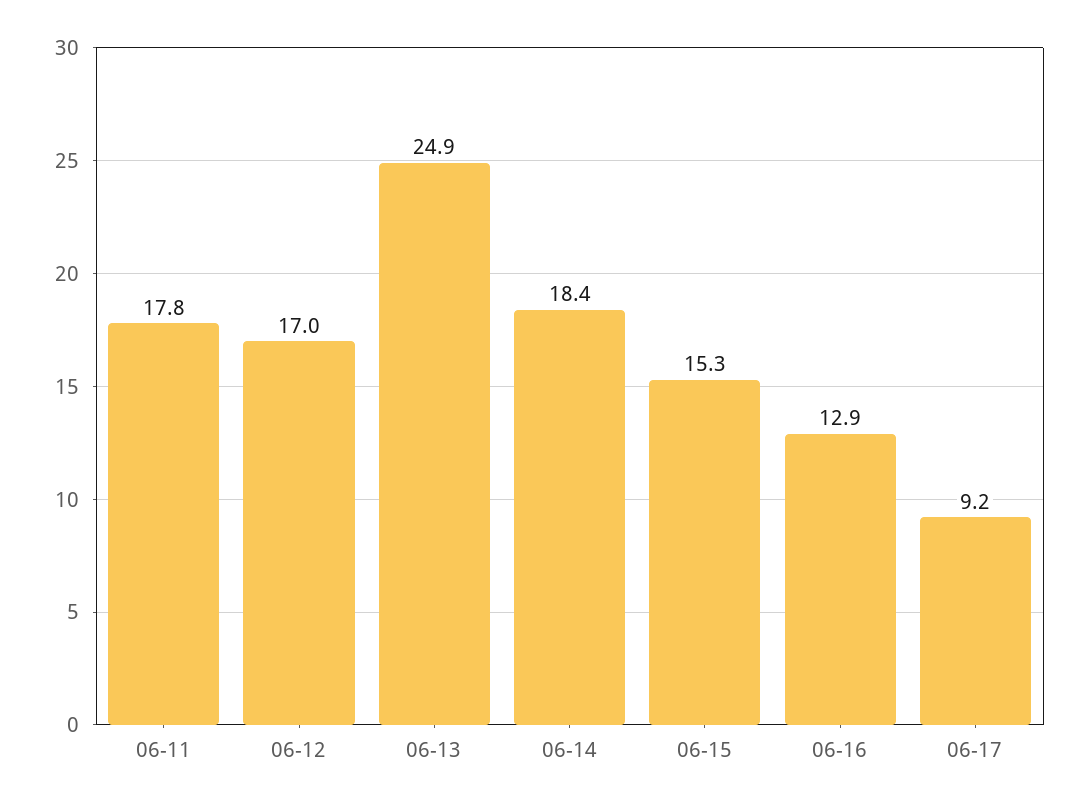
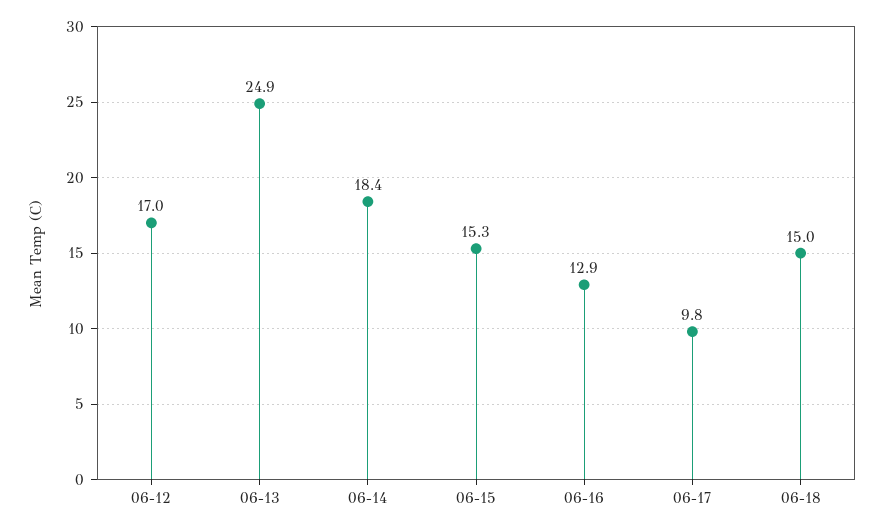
06-11: 17.8 -> none
06-17: 9.2 -> 9.8
06-18: none -> 15

